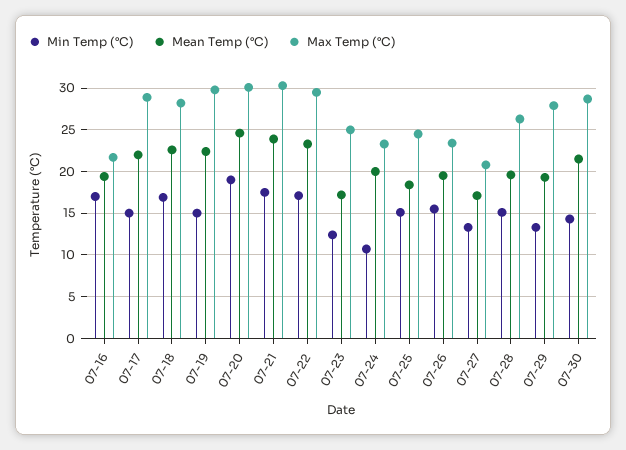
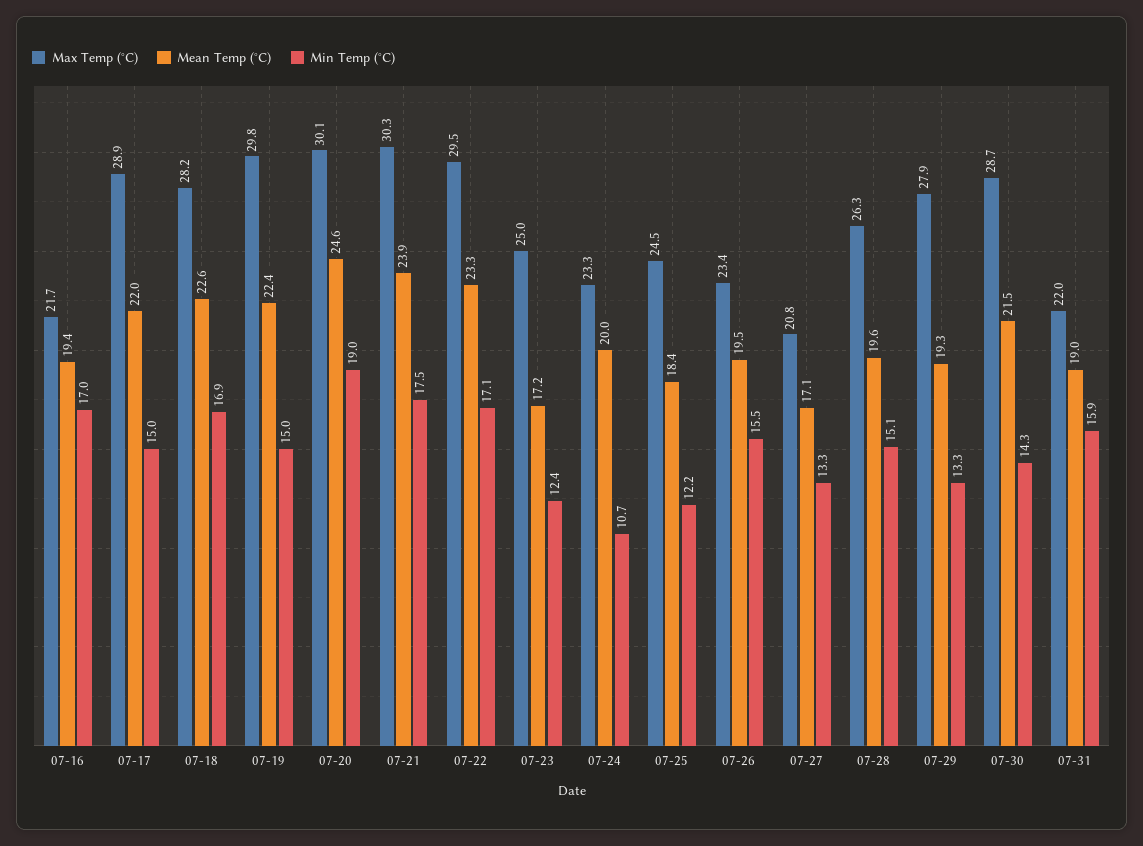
Min Temp (°C), 07-25: 15 -> 12.2
Max Temp (°C), 07-31: none -> 22
Mean Temp (°C), 07-31: none -> 19
Min Temp (°C), 07-31: none -> 15.9

